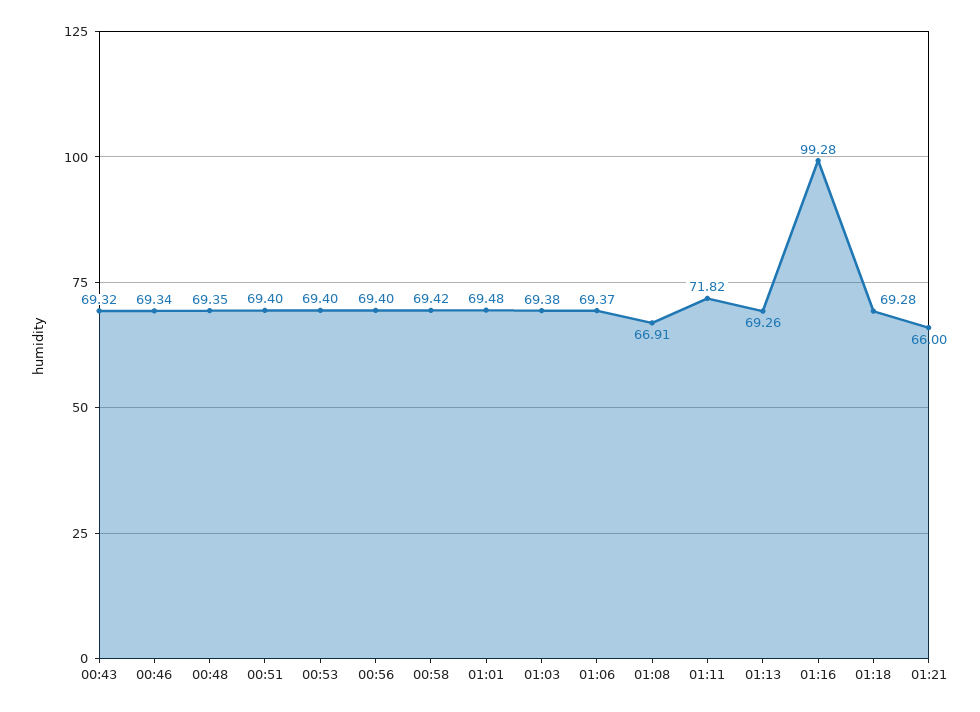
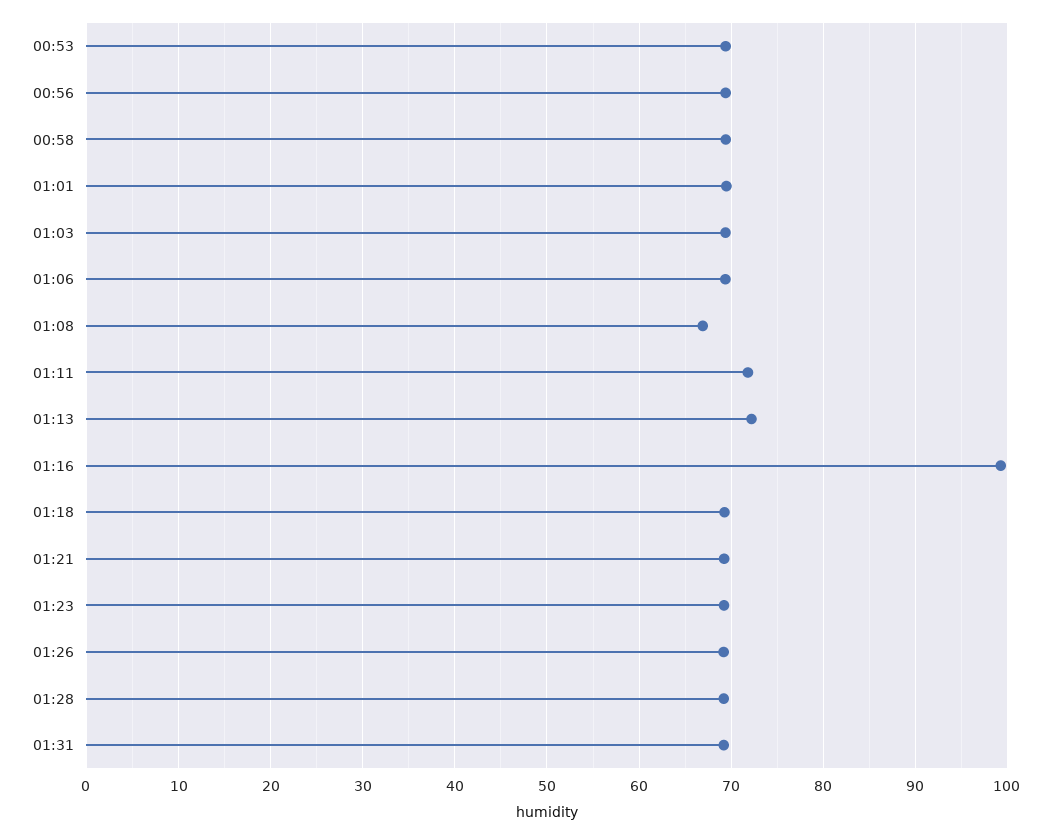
00:43: 69.32 -> none
00:46: 69.34 -> none
00:48: 69.35 -> none
00:51: 69.4 -> none
01:13: 69.26 -> 72
01:21: 66 -> 69
01:23: none -> 69
01:26: none -> 69
01:28: none -> 69
01:31: none -> 69

